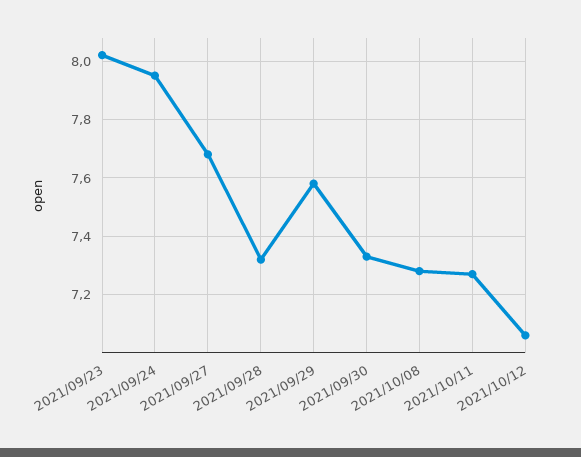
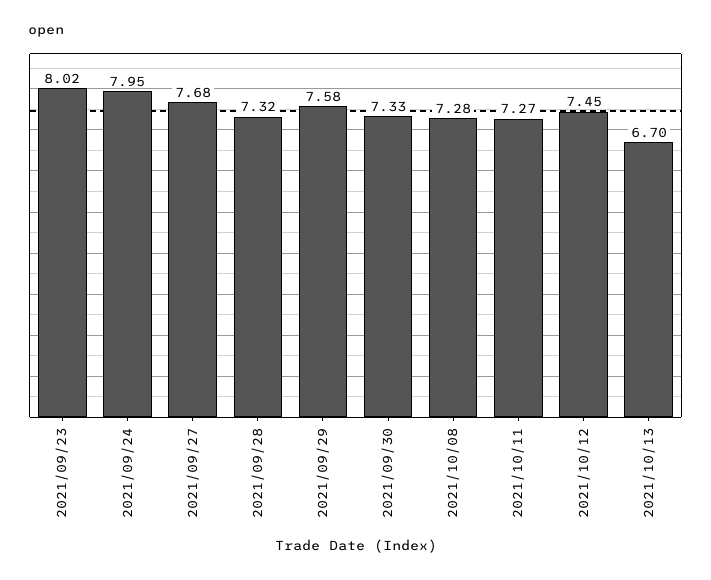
2021/10/12: 7.05 -> 7.45
2021/10/13: none -> 6.7

